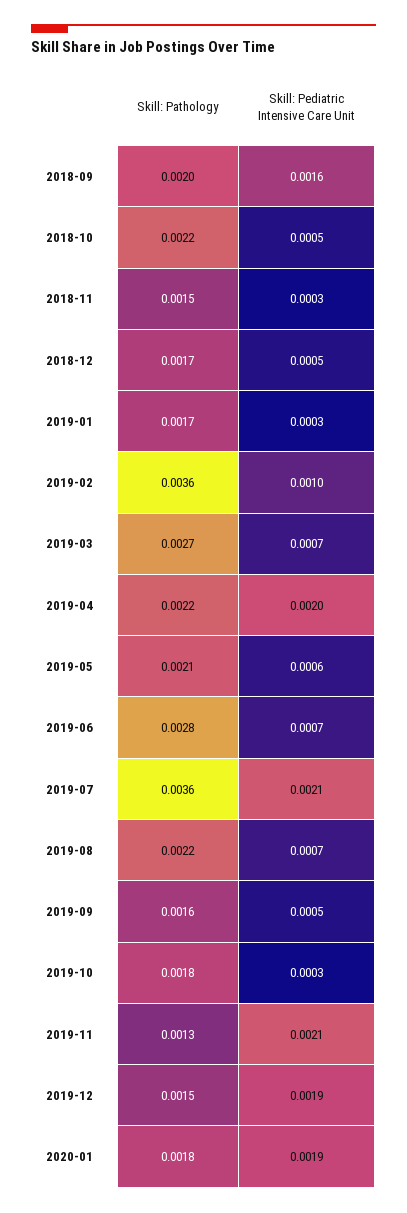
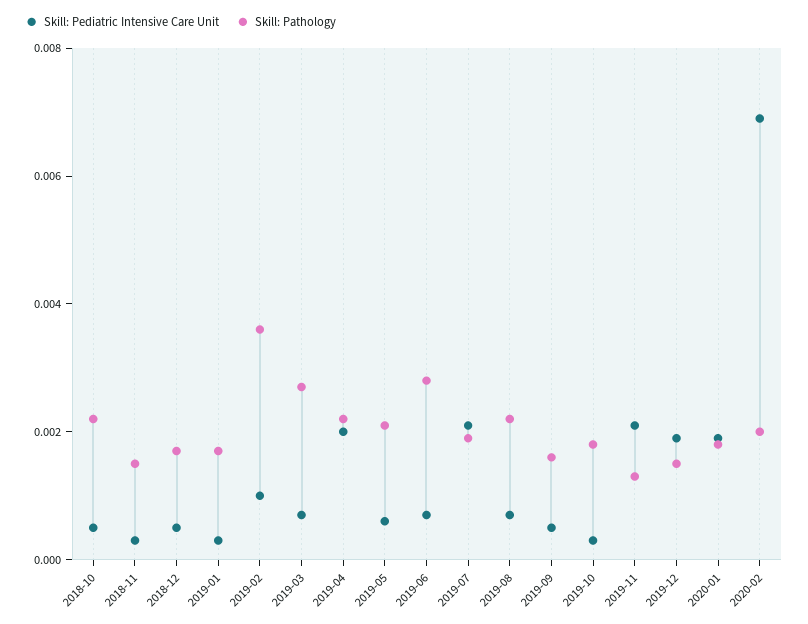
Skill: Pathology, 2018-09: 0.002 -> none
Skill: Pediatric Intensive Care Unit, 2018-09: 0.0016 -> none
Skill: Pathology, 2019-07: 0.0036 -> 0.002
Skill: Pediatric Intensive Care Unit, 2020-02: none -> 0.007
Skill: Pathology, 2020-02: none -> 0.002

